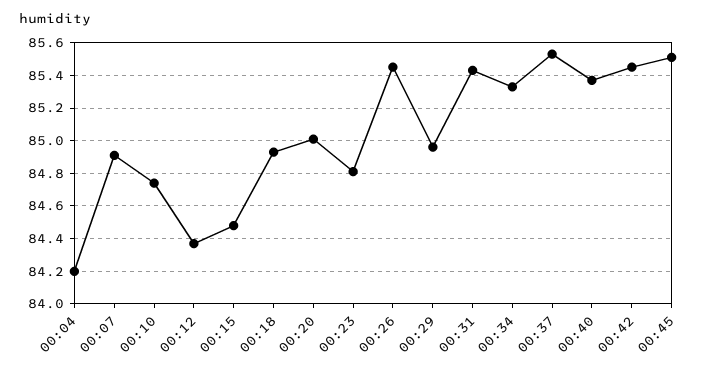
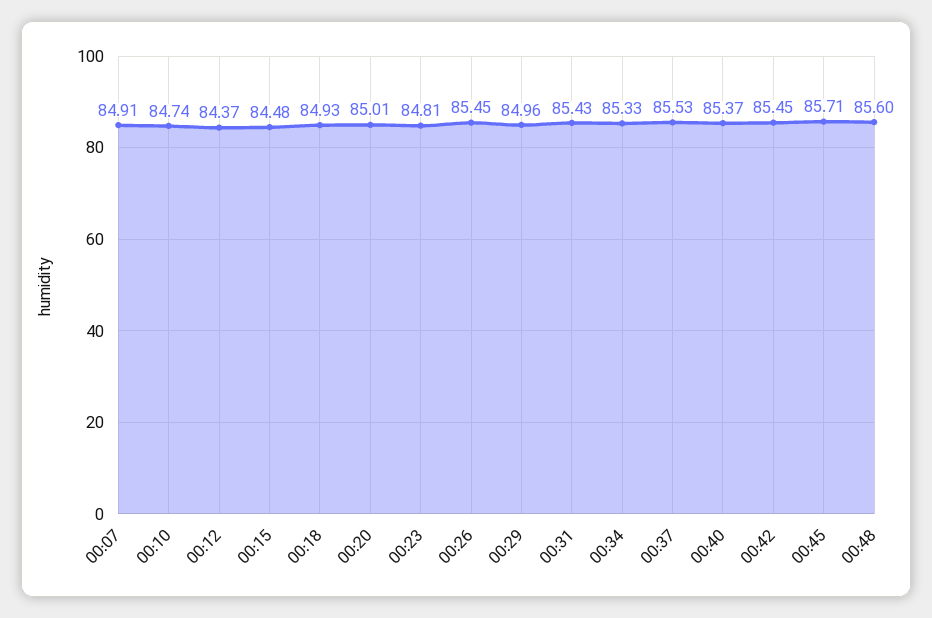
00:04: 84.2 -> none
00:45: 85.5 -> 85.71
00:48: none -> 85.6

